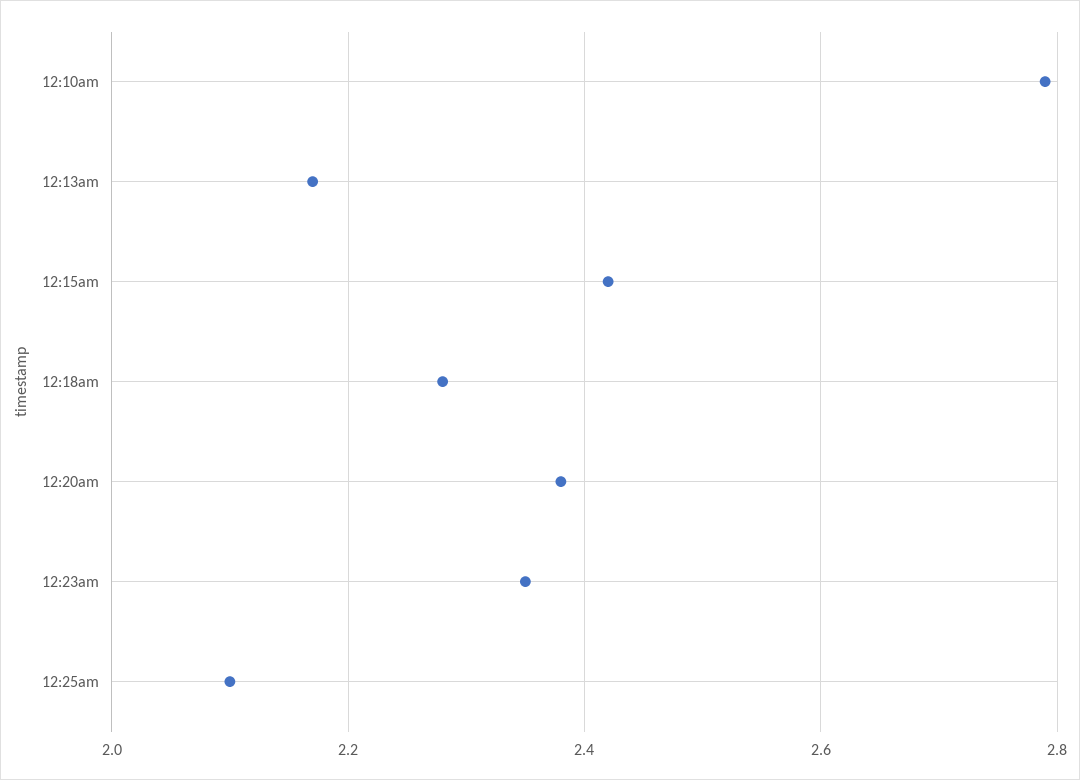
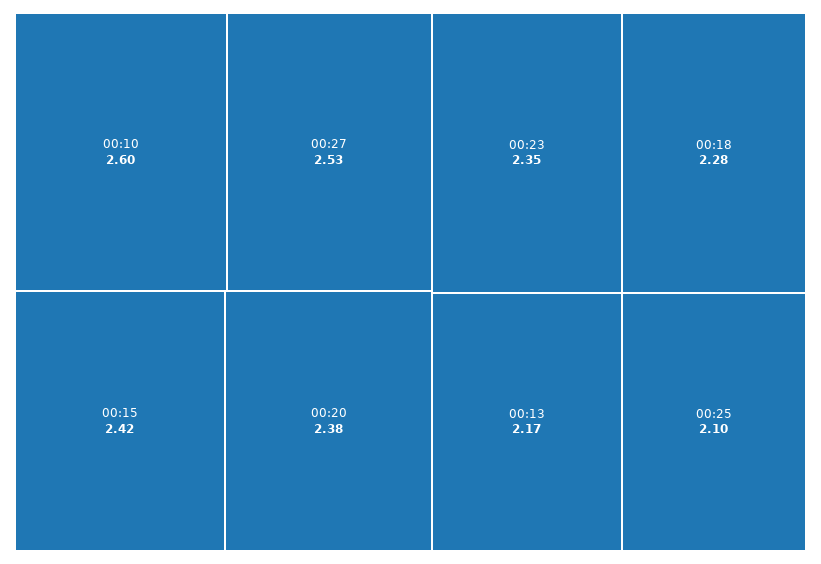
12:10am: 2.8 -> 2.6
00:27: none -> 2.53

